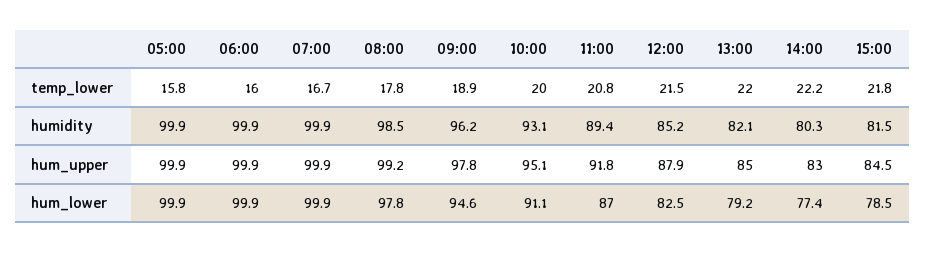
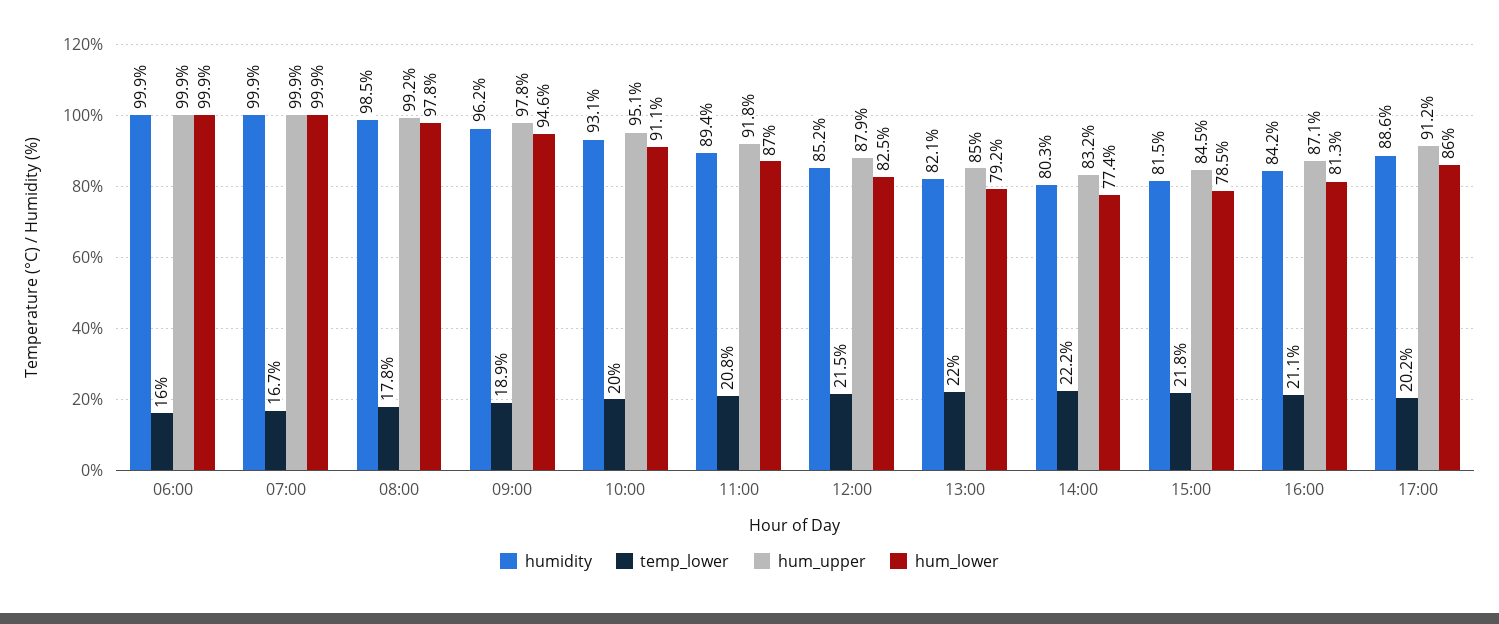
temp_lower, 05:00: 15.8 -> none
humidity, 05:00: 99.9 -> none
hum_upper, 05:00: 99.9 -> none
hum_upper, 14:00: 83 -> 83.2
hum_lower, 05:00: 99.9 -> none
humidity, 16:00: none -> 84.2
temp_lower, 16:00: none -> 21.1
hum_upper, 16:00: none -> 87.1
hum_lower, 16:00: none -> 81.3
humidity, 17:00: none -> 88.6
temp_lower, 17:00: none -> 20.2
hum_upper, 17:00: none -> 91.2
hum_lower, 17:00: none -> 86

